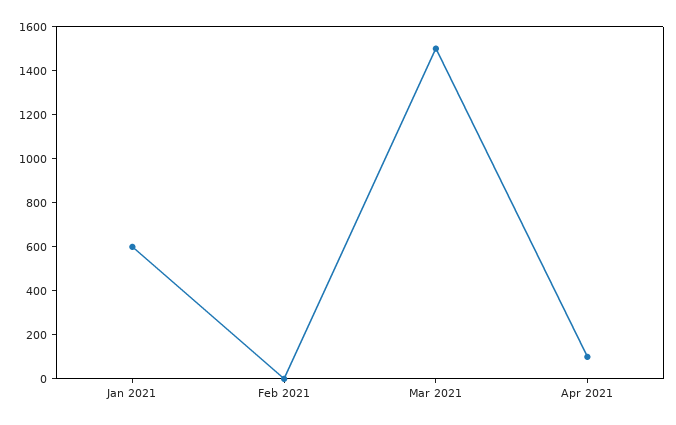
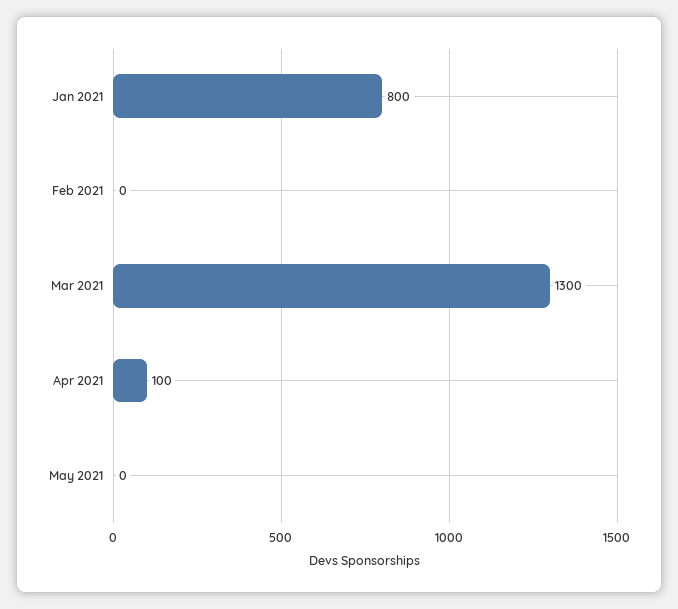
Jan 2021: 600 -> 800
Mar 2021: 1500 -> 1300
May 2021: none -> 0

